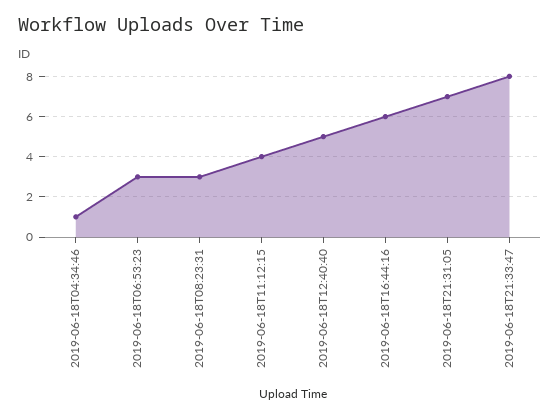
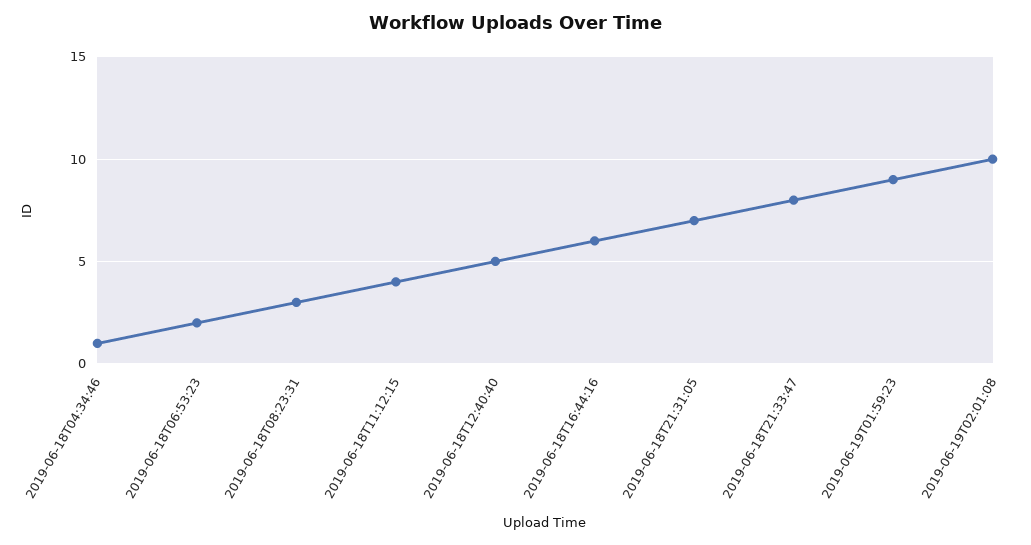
2019-06-18T06:53:23: 3 -> 2
2019-06-19T01:59:23: none -> 9
2019-06-19T02:01:08: none -> 10

